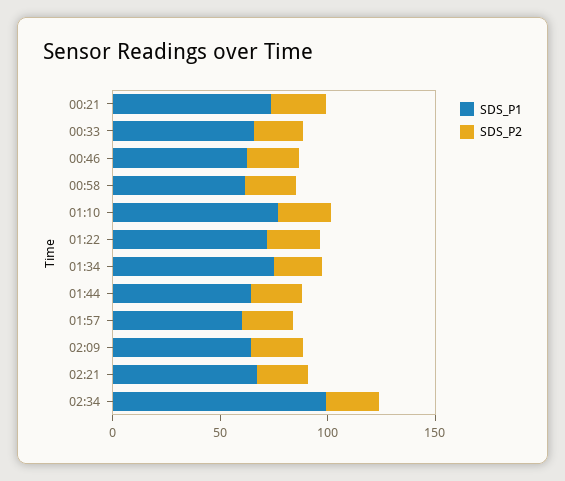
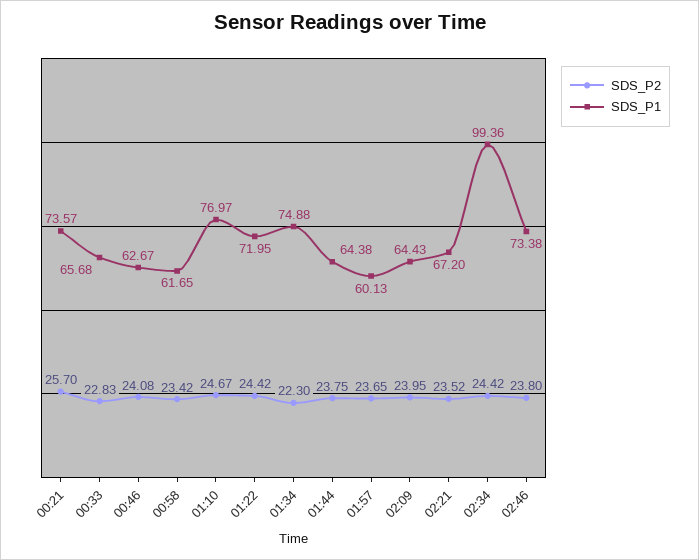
SDS_P2, 02:46: none -> 23.8
SDS_P1, 02:46: none -> 73.38

